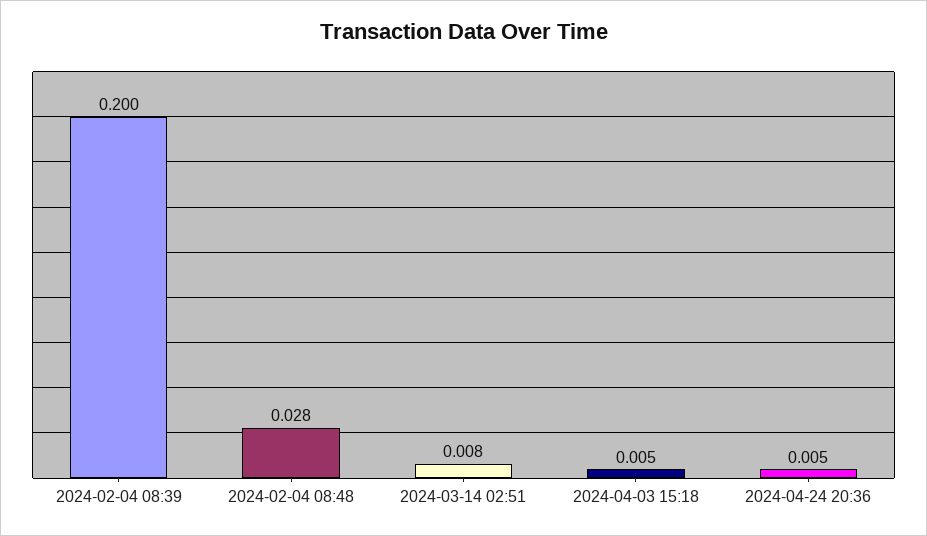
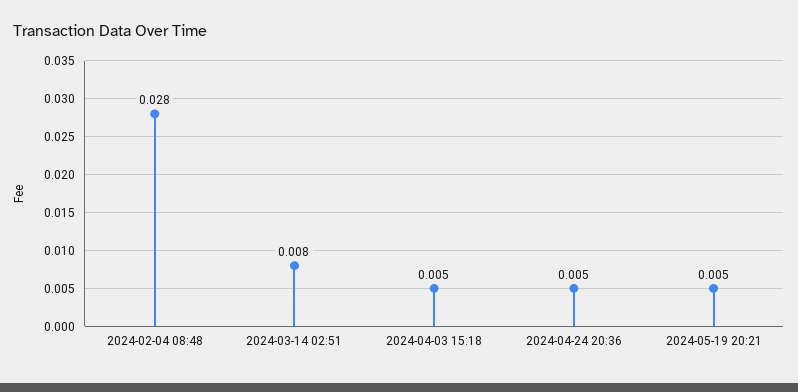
2024-02-04 08:39: 0.2 -> none
2024-05-19 20:21: none -> 0.005

